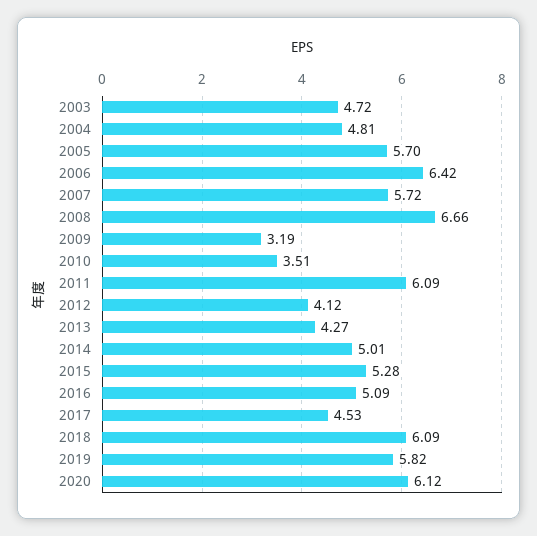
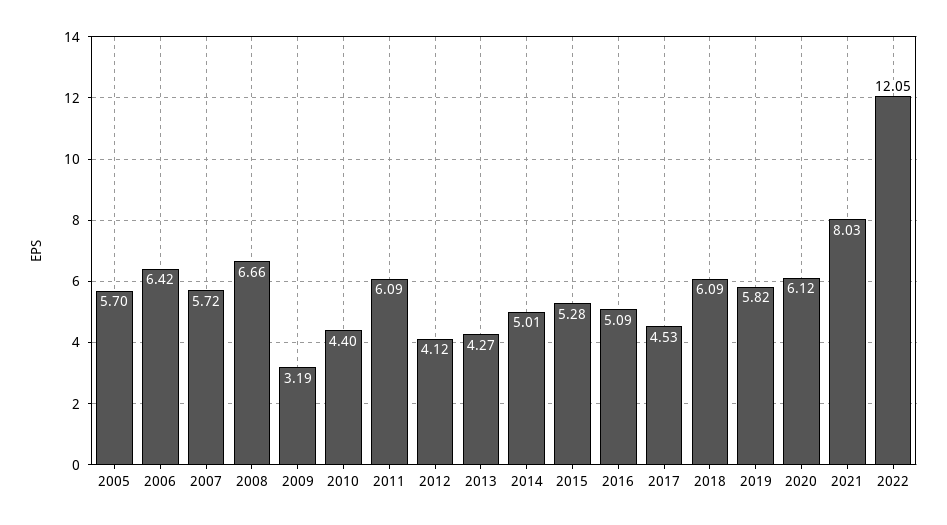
2003: 4.72 -> none
2004: 4.81 -> none
2010: 3.51 -> 4.4
2021: none -> 8.03
2022: none -> 12.05

